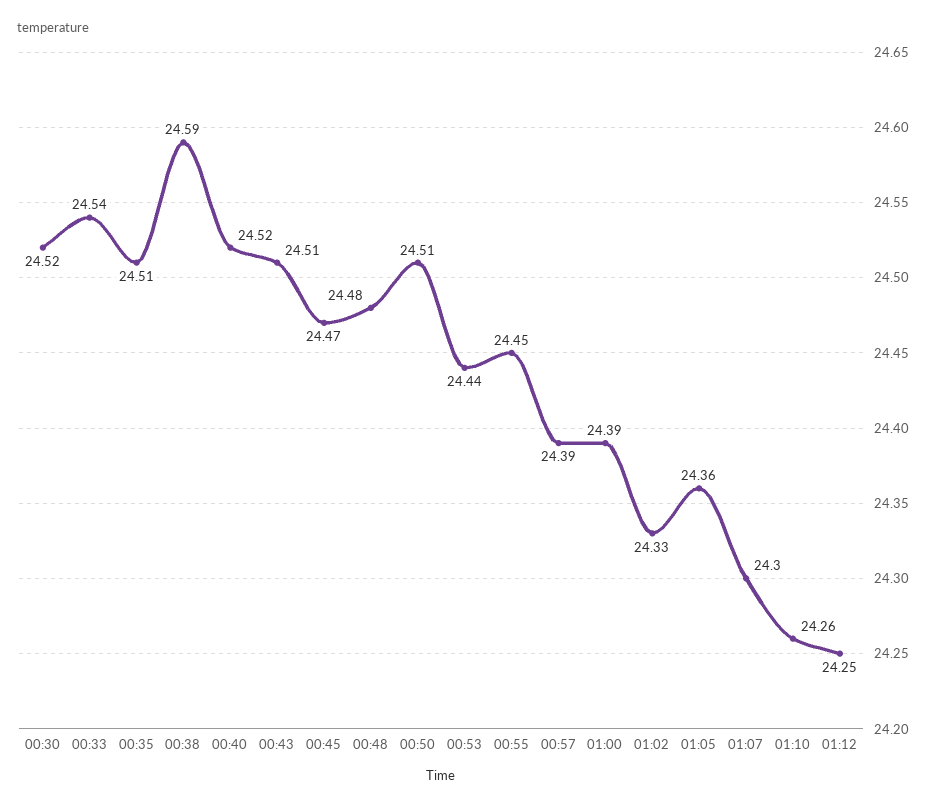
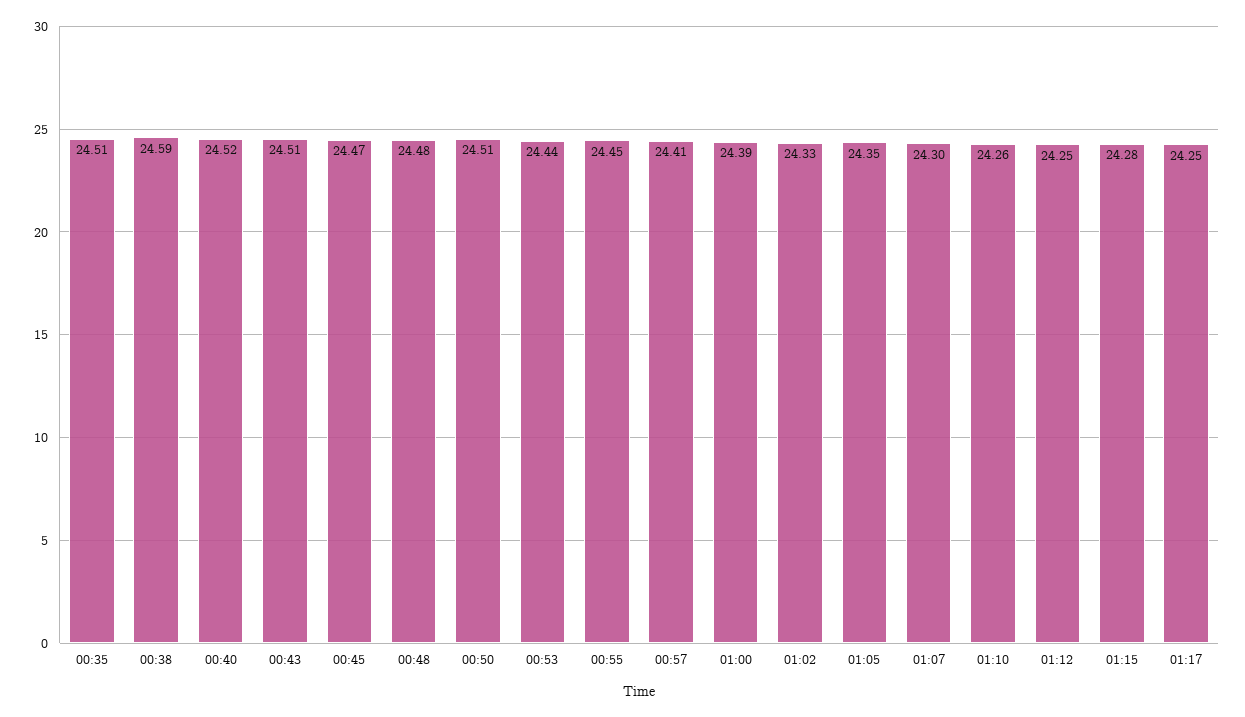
00:30: 24.52 -> none
00:33: 24.54 -> none
00:57: 24.39 -> 24.41
01:05: 24.36 -> 24.35
01:15: none -> 24.28
01:17: none -> 24.25

